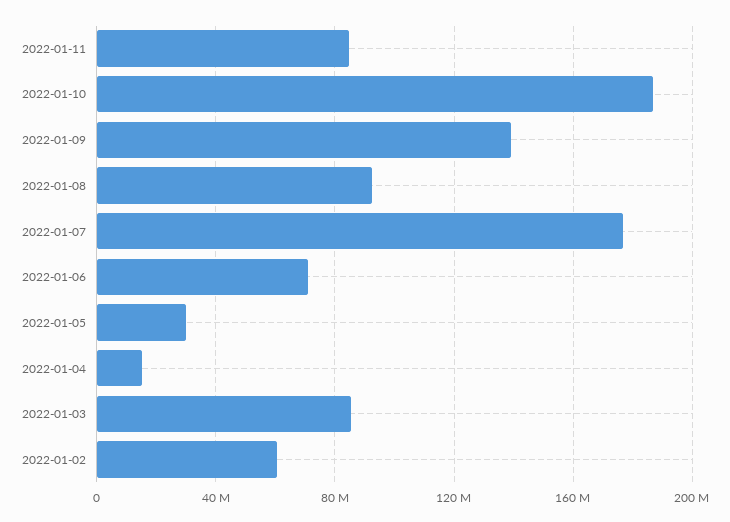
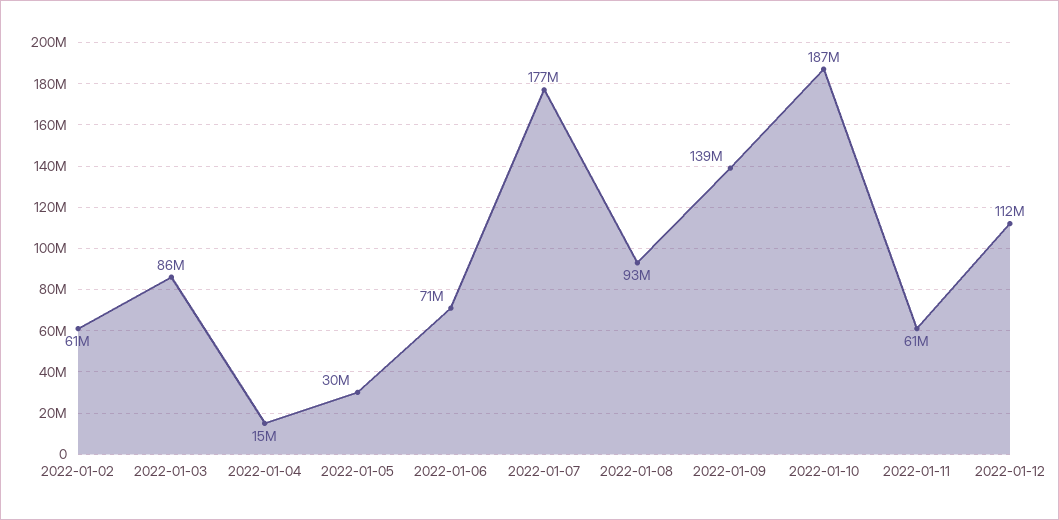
2022-01-11: 85000000 -> 61000000
2022-01-12: none -> 112000000

